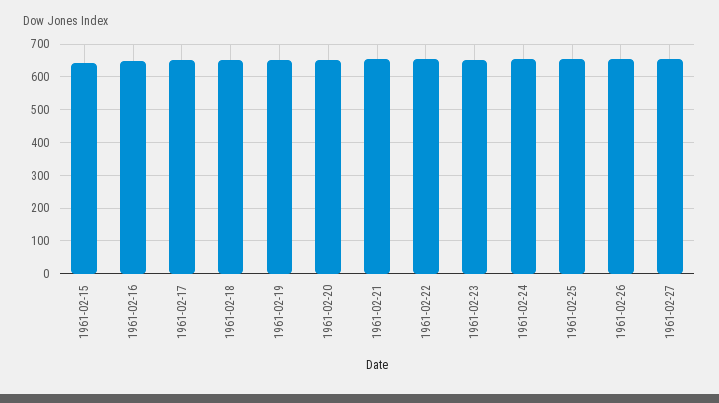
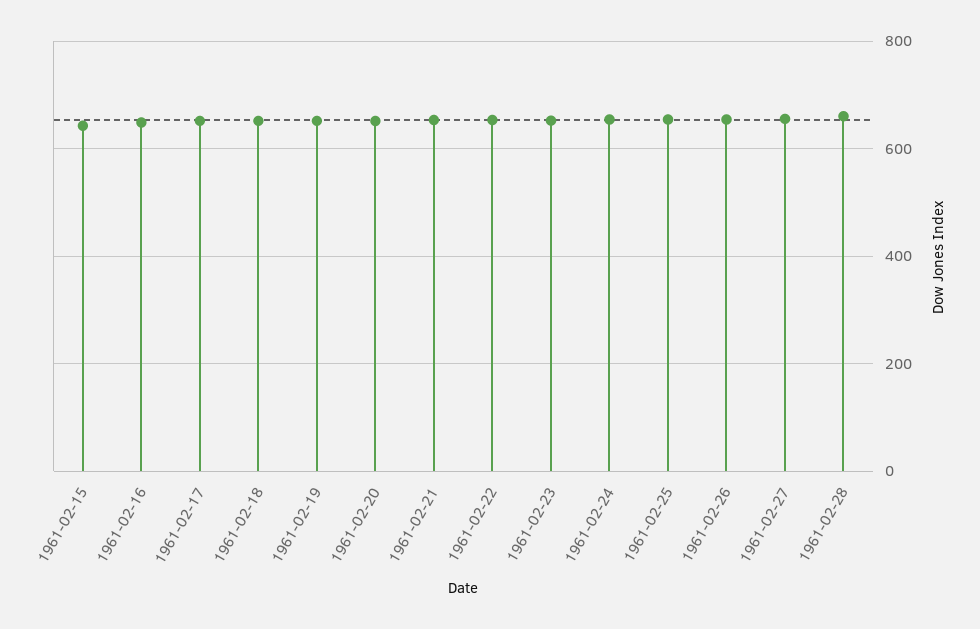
1961-02-28: none -> 660

